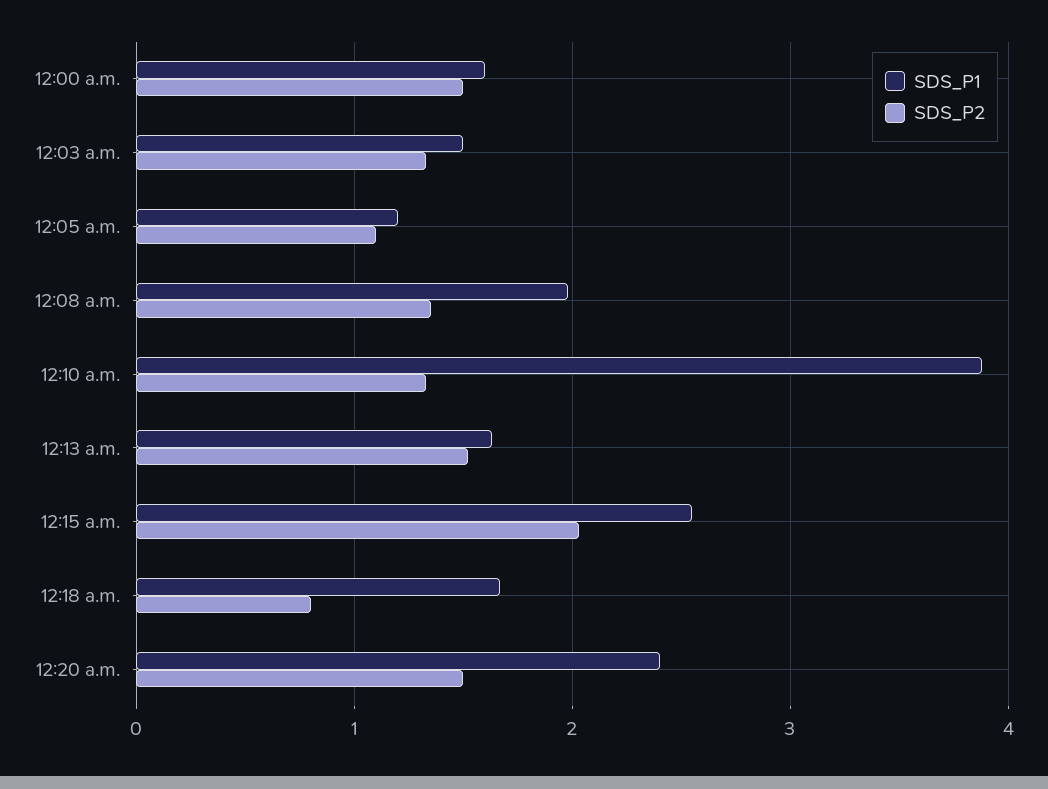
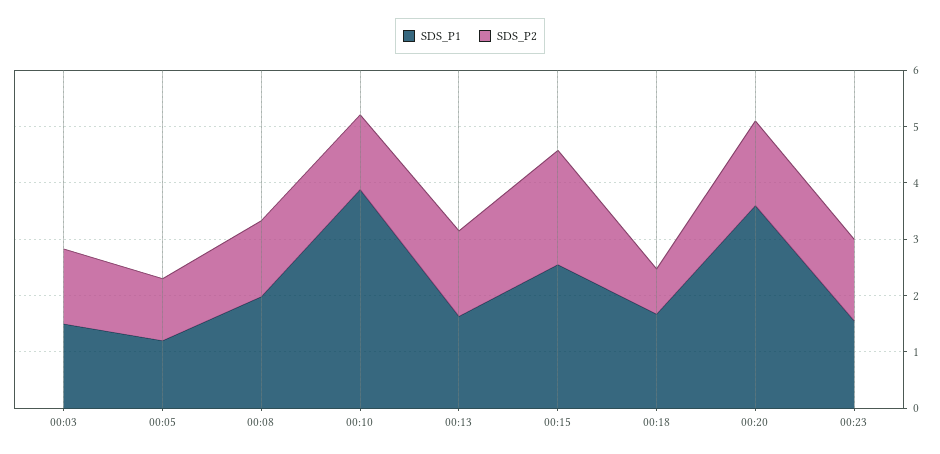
SDS_P1, 12:00 a.m.: 1.6 -> none
SDS_P2, 12:00 a.m.: 1.5 -> none
SDS_P1, 12:20 a.m.: 2.4 -> 3.6
SDS_P1, 00:23: none -> 1.6
SDS_P2, 00:23: none -> 1.4

